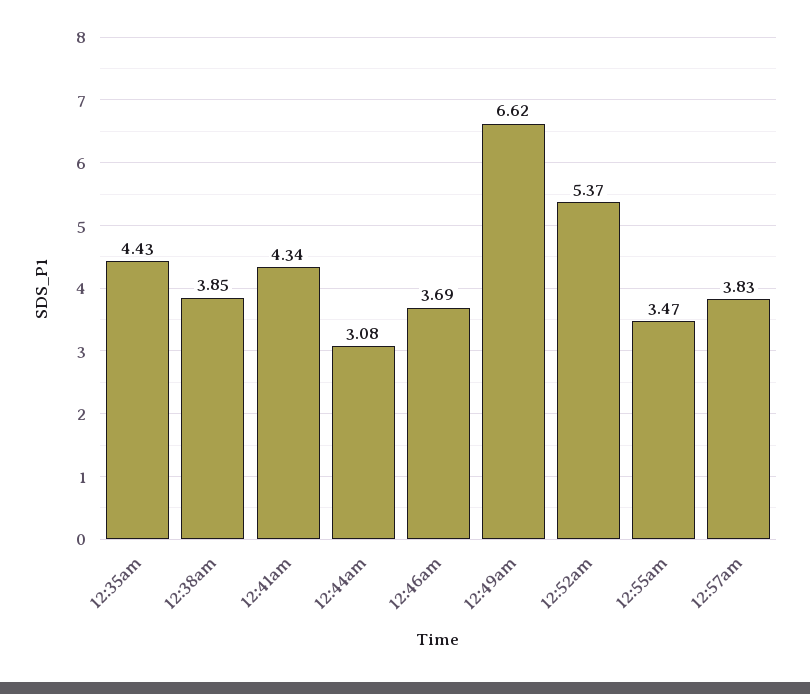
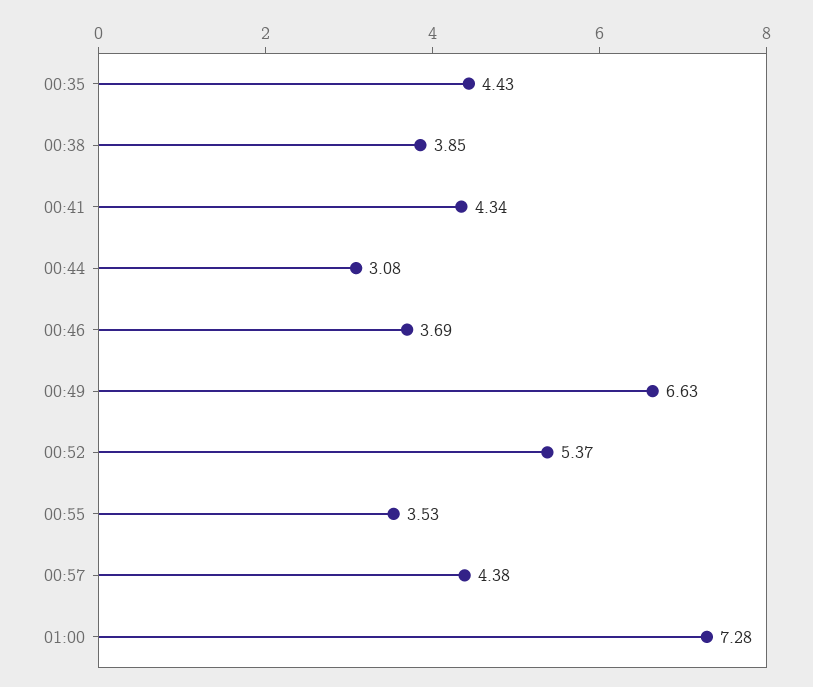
12:49am: 6.62 -> 6.63
12:55am: 3.47 -> 3.53
12:57am: 3.83 -> 4.38
01:00: none -> 7.28

